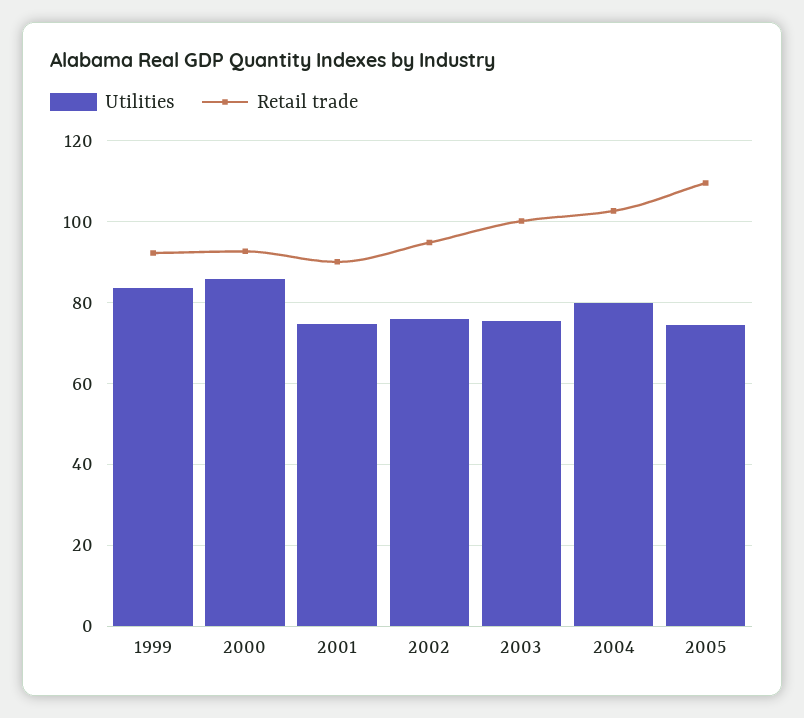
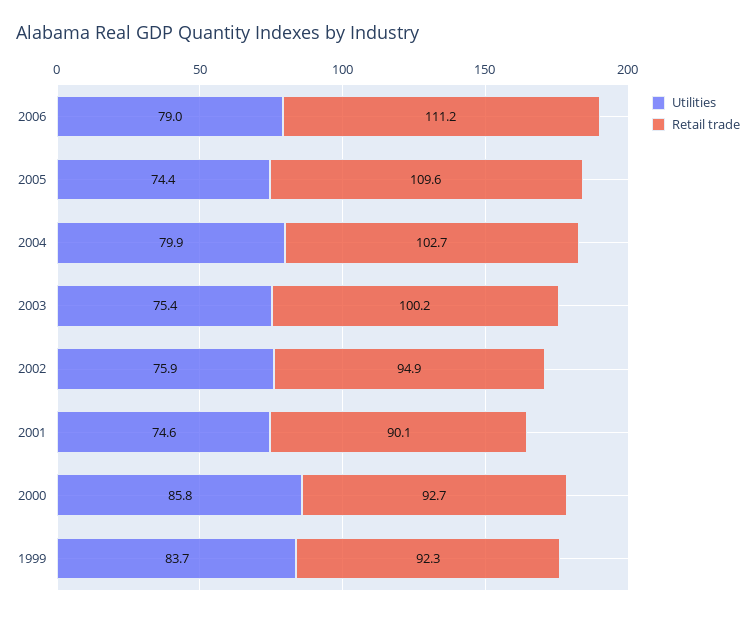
Utilities, 2006: none -> 79
Retail trade, 2006: none -> 111.2

